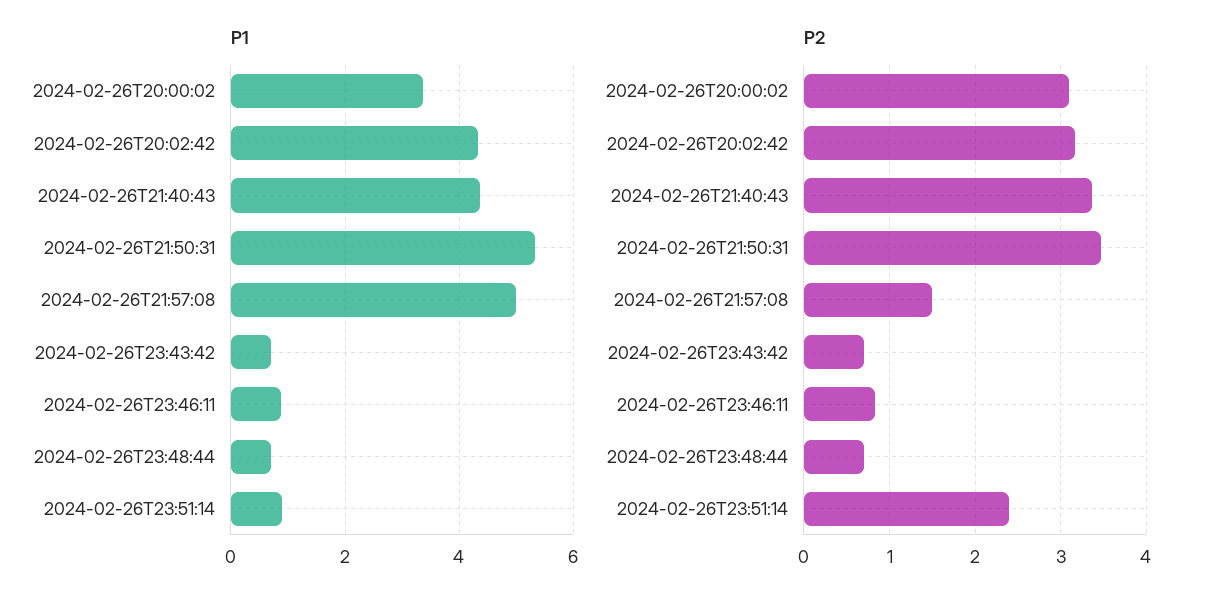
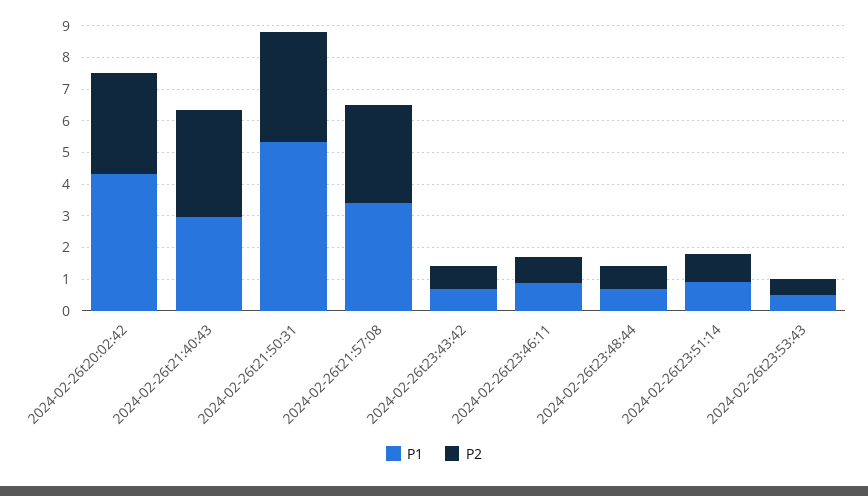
P1, 2024-02-26T20:00:02: 3.4 -> none
P1, 2024-02-26T21:40:43: 4.4 -> 3
P1, 2024-02-26T21:57:08: 5 -> 3.5
P2, 2024-02-26T20:00:02: 3.1 -> none
P2, 2024-02-26T21:57:08: 1.5 -> 3
P2, 2024-02-26T23:51:14: 2.4 -> 1
P1, 2024-02-26t23:53:43: none -> 0.5
P2, 2024-02-26t23:53:43: none -> 0.5

